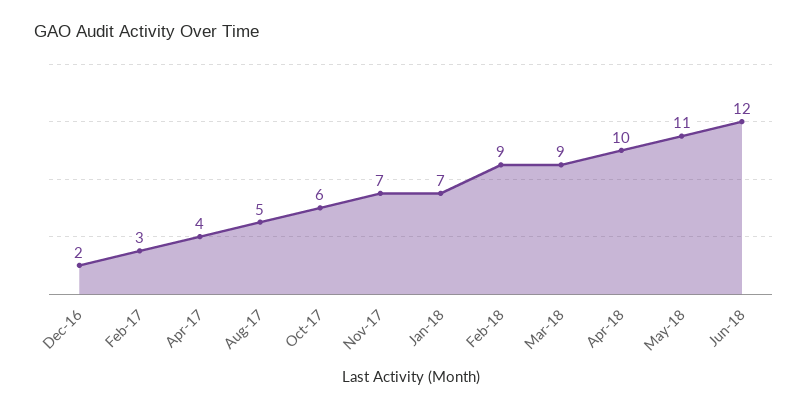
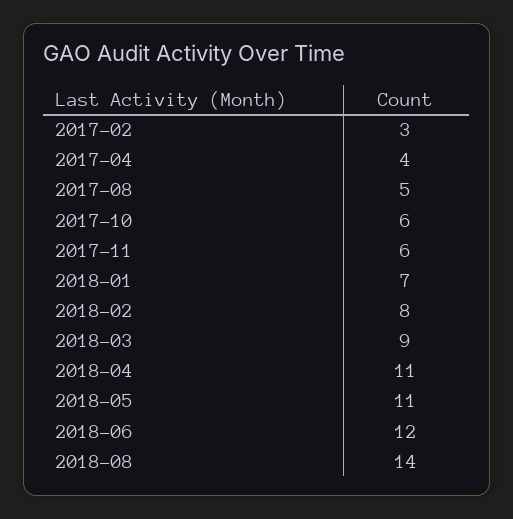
Dec-16: 2 -> none
Nov-17: 7 -> 6
Feb-18: 9 -> 8
Apr-18: 10 -> 11
2018-08: none -> 14

